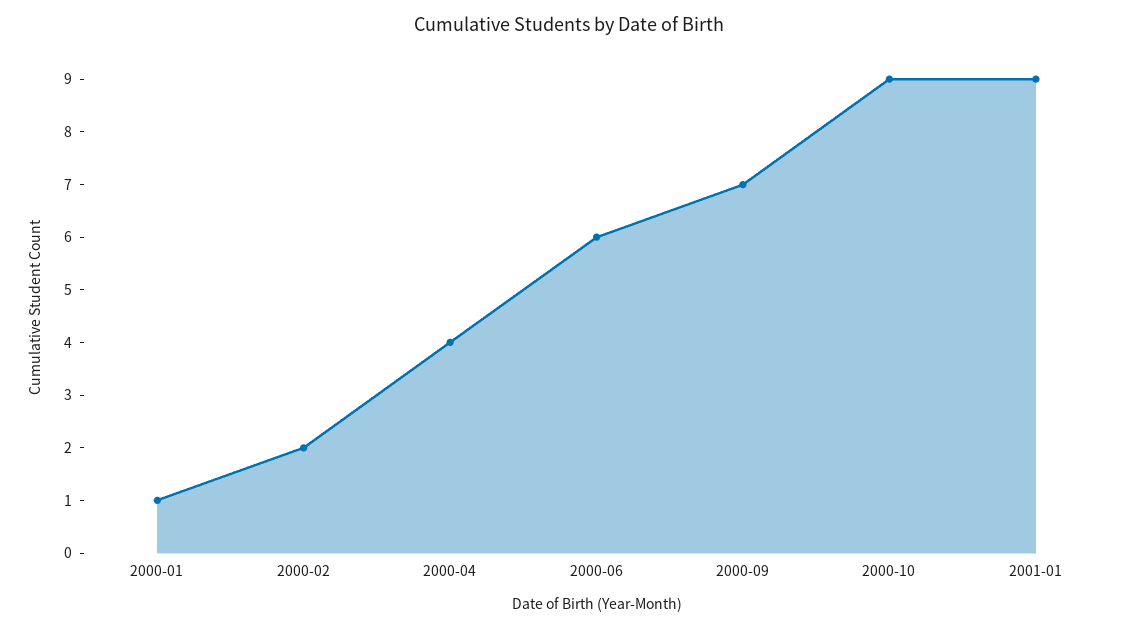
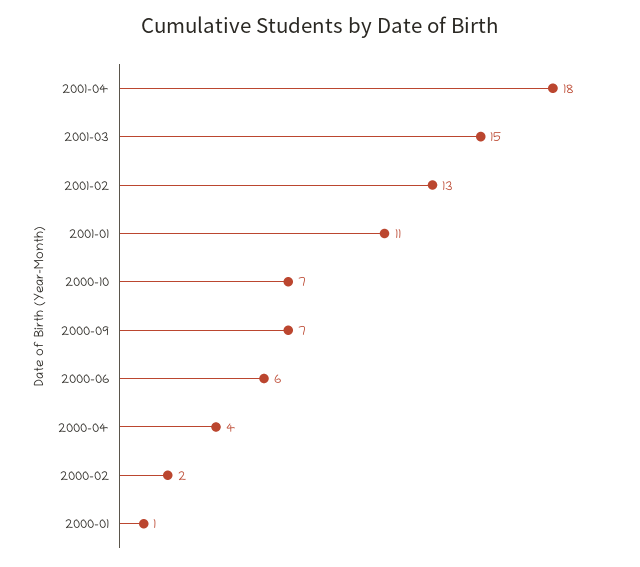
2000-10: 9 -> 7
2001-01: 9 -> 11
2001-04: none -> 18
2001-03: none -> 15
2001-02: none -> 13

